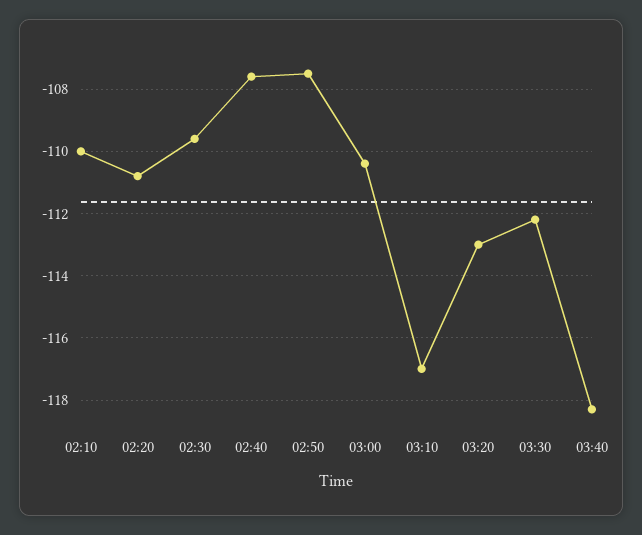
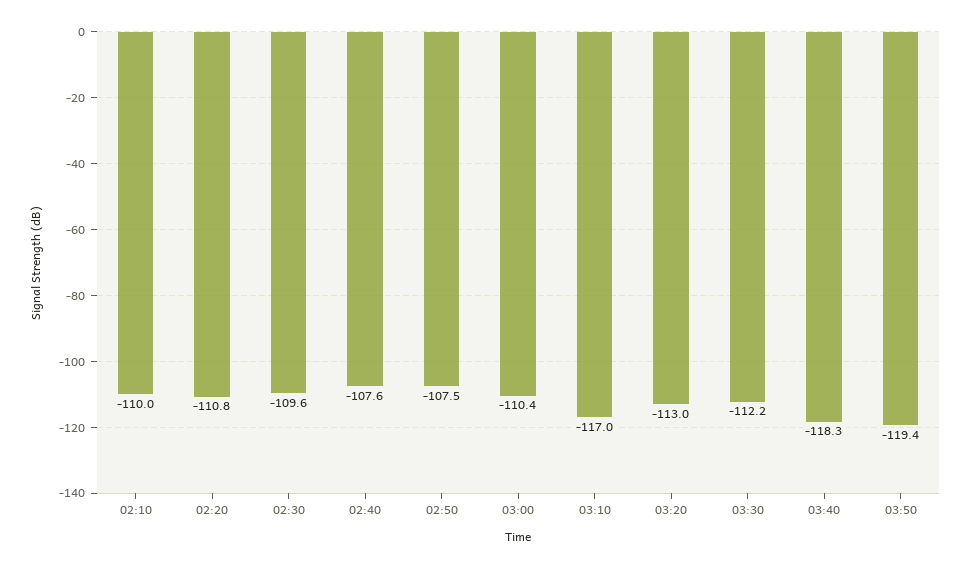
03:50: none -> -119.4

